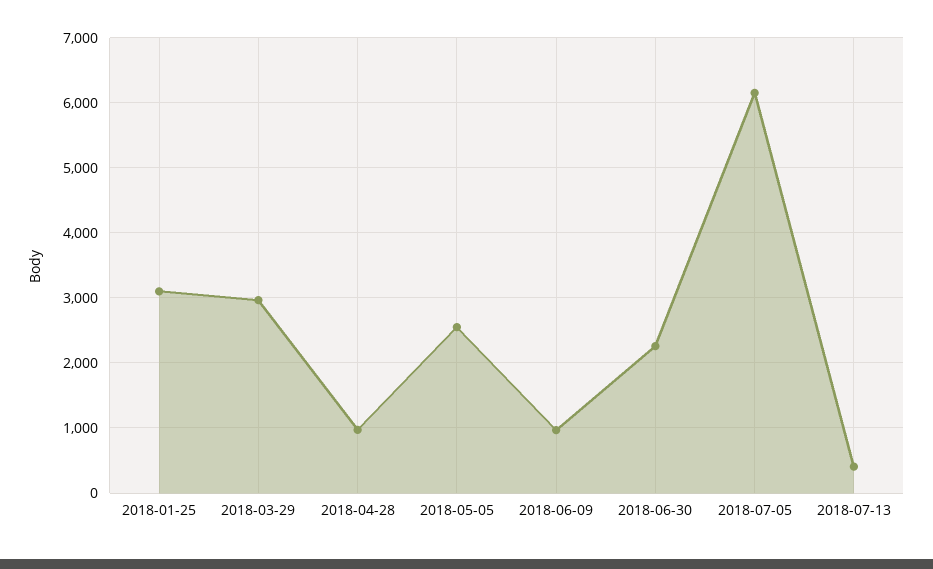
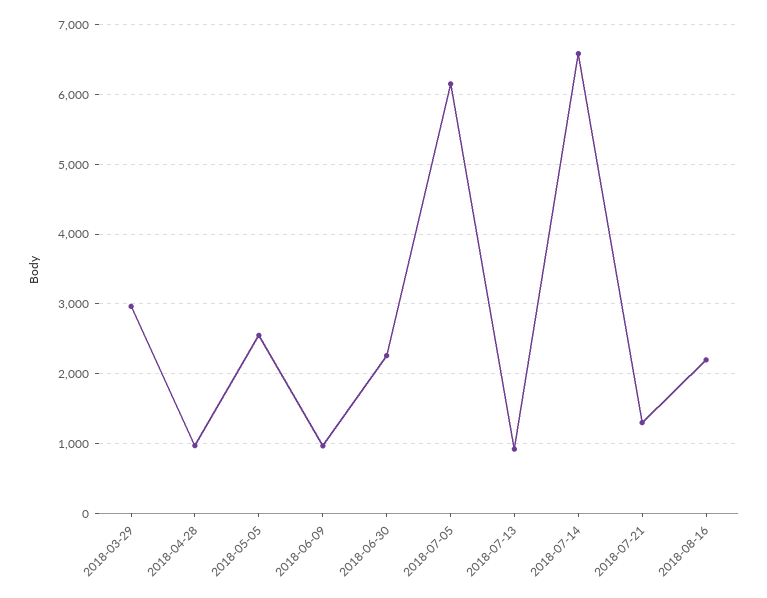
2018-01-25: 3100 -> none
2018-07-13: 400 -> 900
2018-07-14: none -> 6600
2018-07-21: none -> 1300
2018-08-16: none -> 2200

